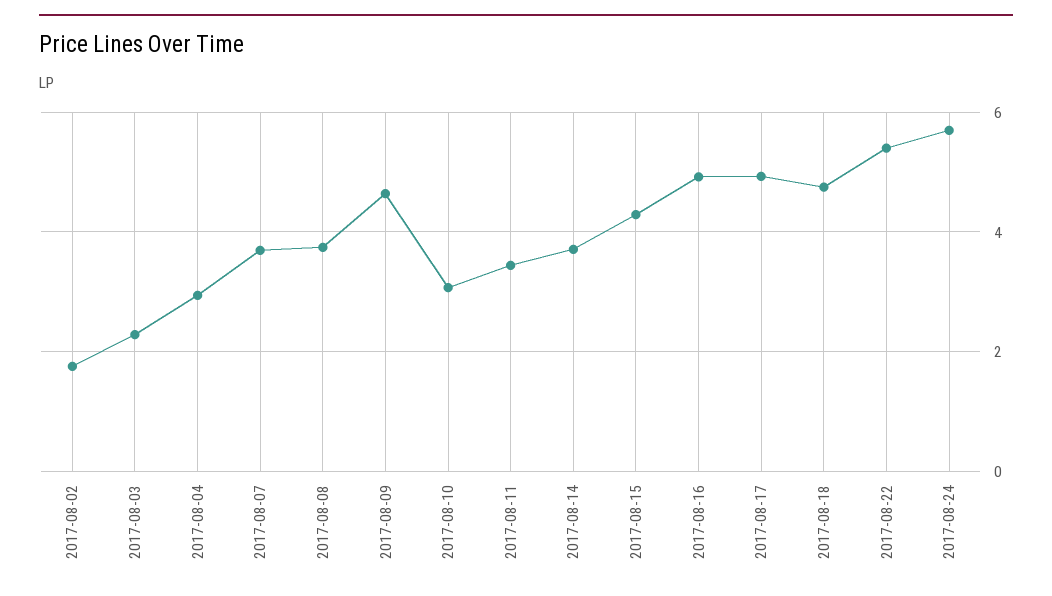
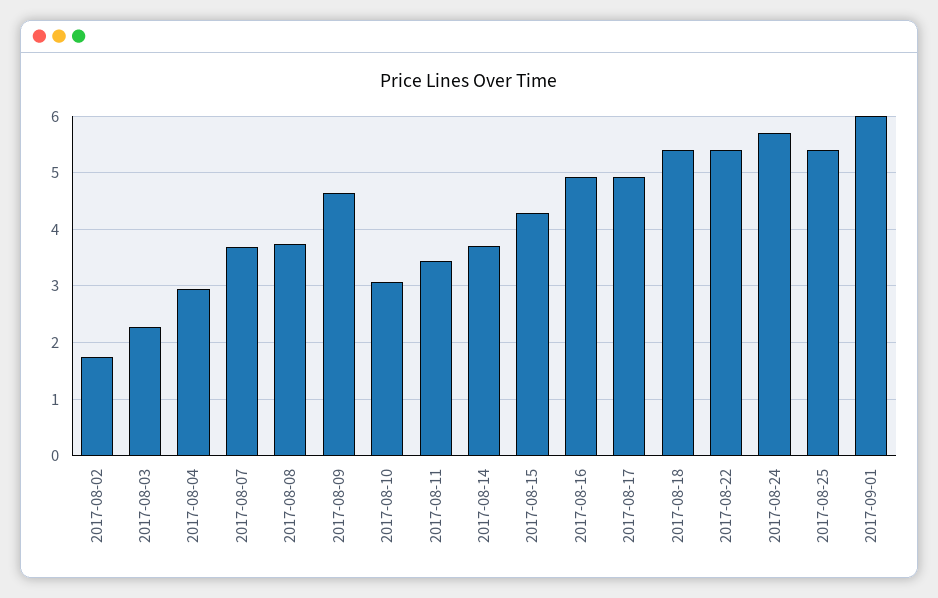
2017-08-18: 4.8 -> 5.4
2017-08-25: none -> 5.4
2017-09-01: none -> 6

